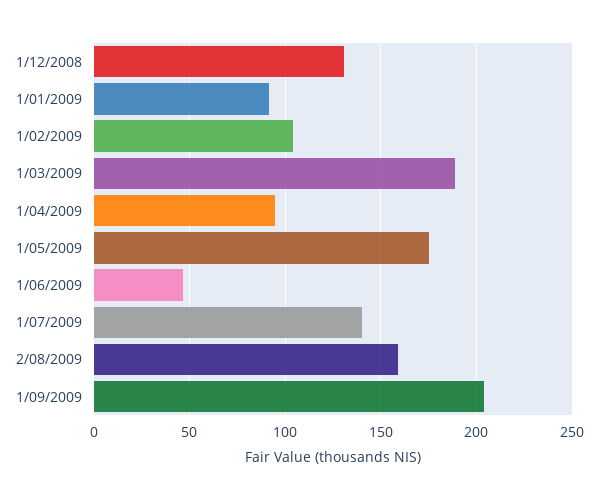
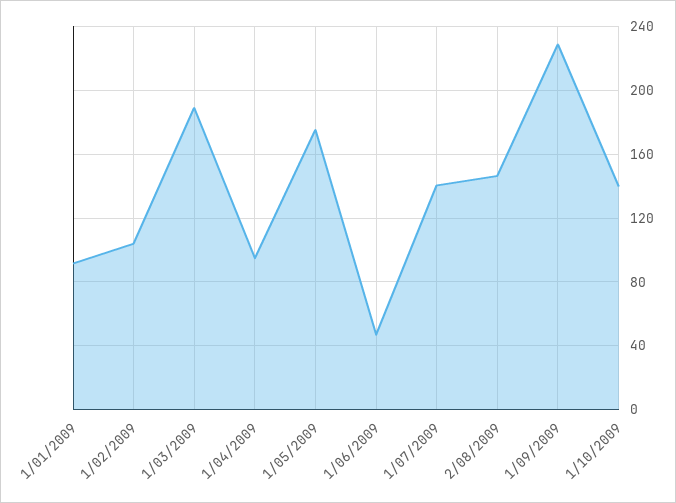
1/12/2008: 130 -> none
2/08/2009: 160 -> 145
1/09/2009: 205 -> 230
1/10/2009: none -> 140

